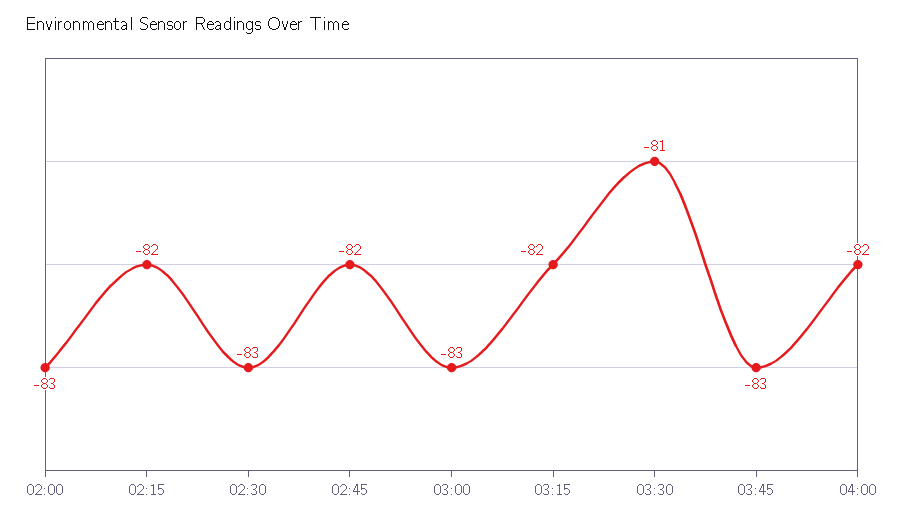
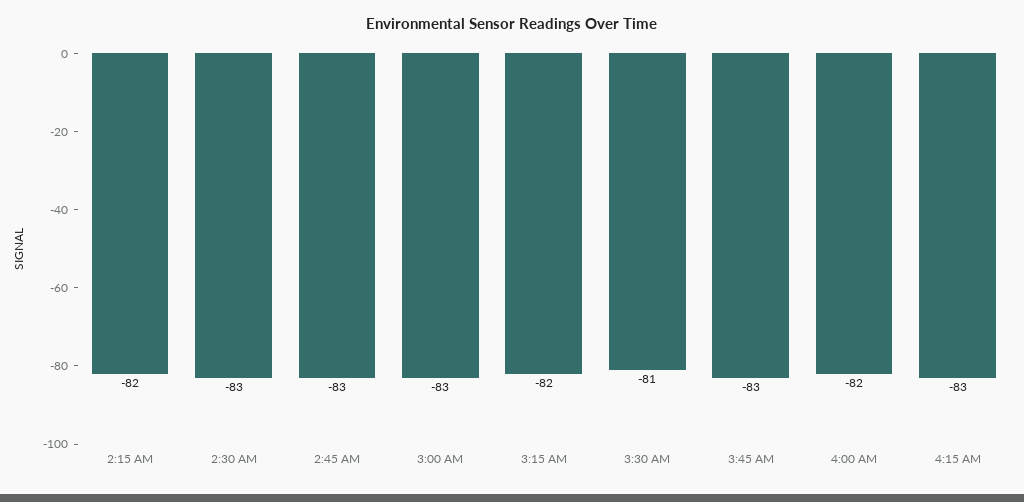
02:00: -83 -> none
02:45: -82 -> -83
4:15 AM: none -> -83

